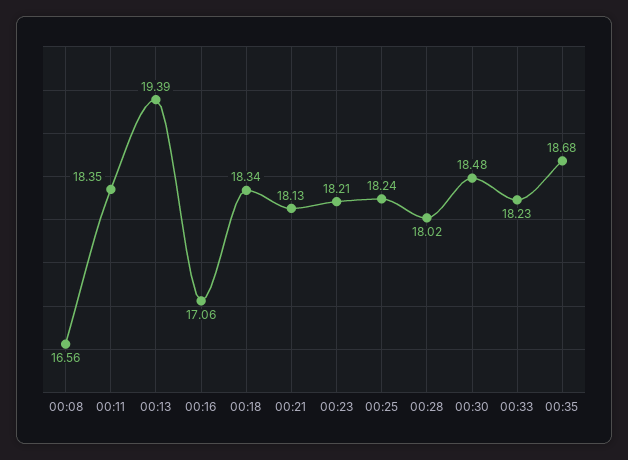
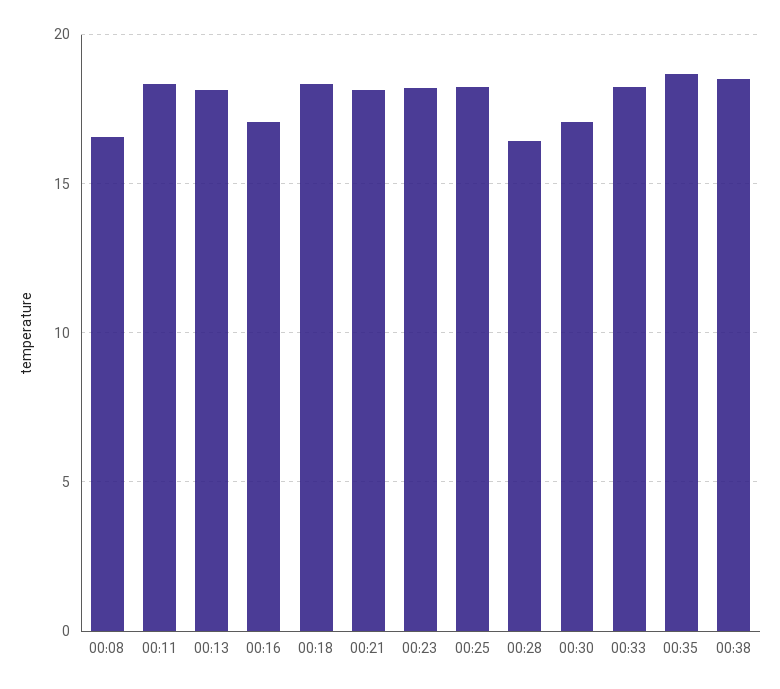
00:13: 19.39 -> 18
00:28: 18.02 -> 16.5
00:30: 18.48 -> 17
00:38: none -> 18.5

